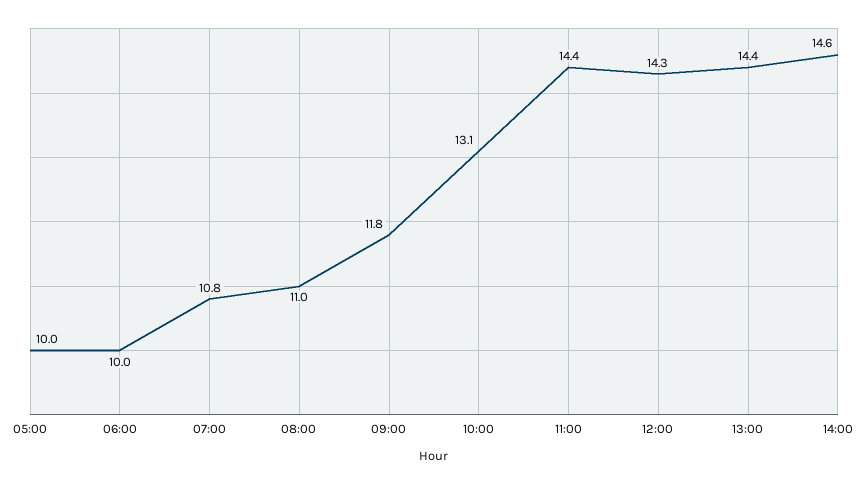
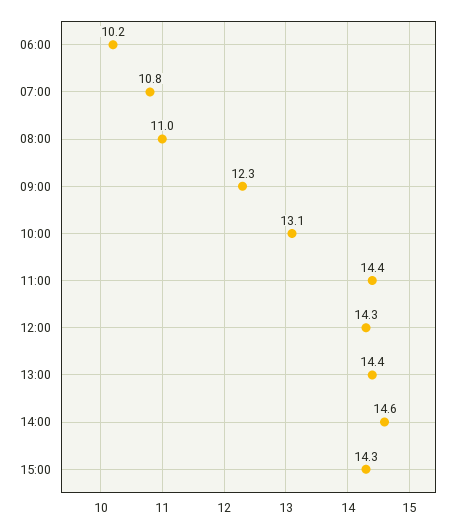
05:00: 10 -> none
06:00: 10 -> 10.2
09:00: 11.8 -> 12.3
15:00: none -> 14.3

